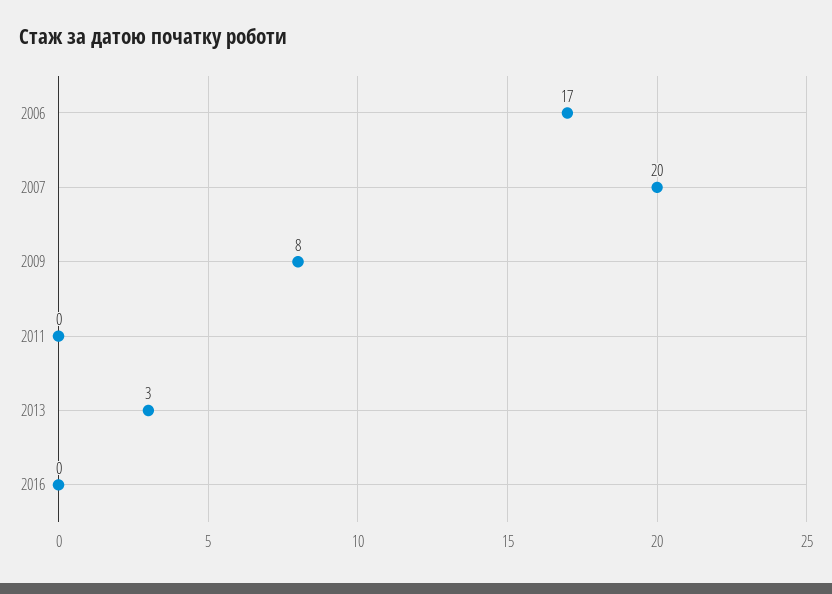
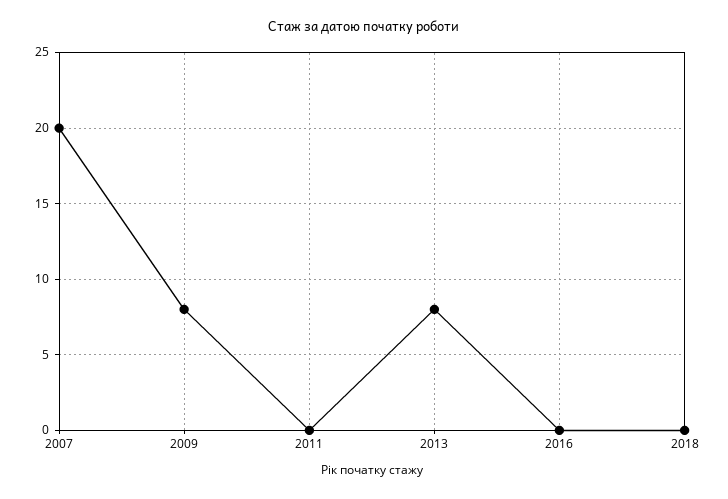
2006: 17 -> none
2013: 3 -> 8
2018: none -> 0

